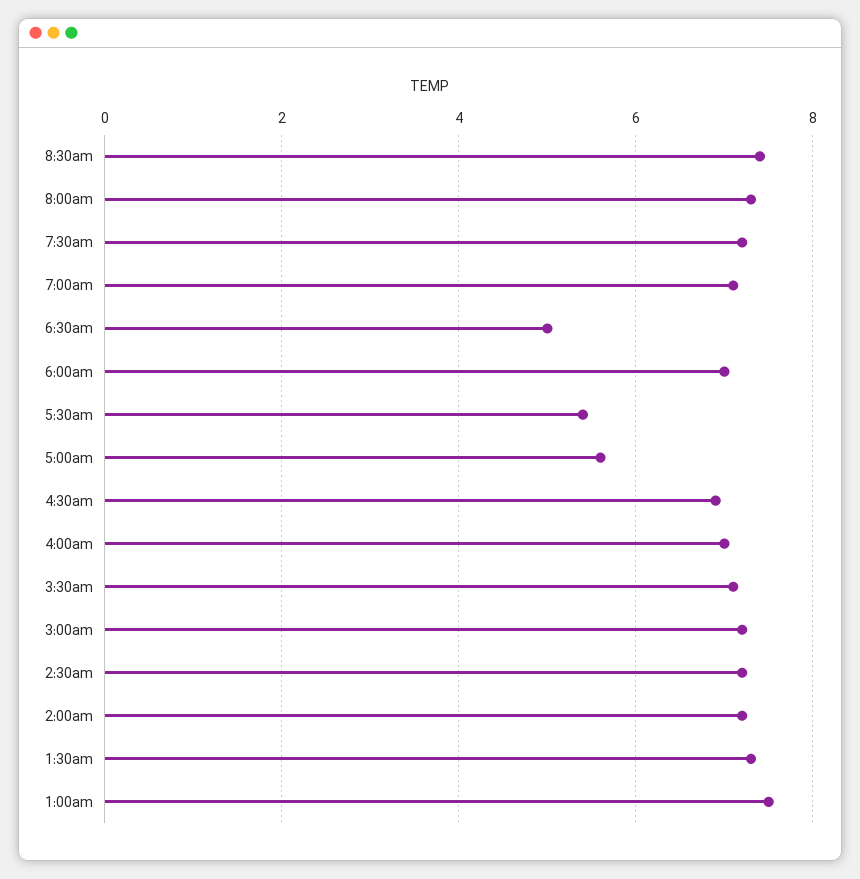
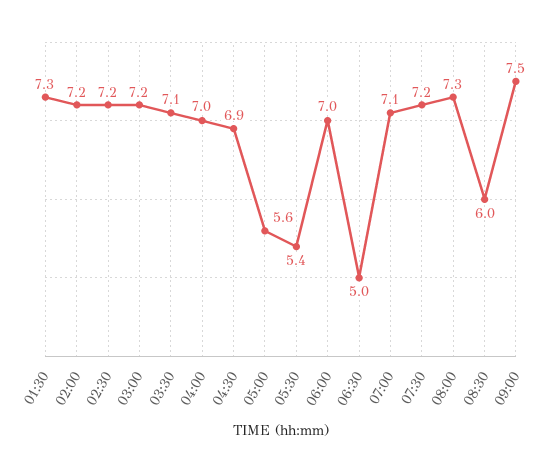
8:30am: 7.5 -> 6
1:00am: 7.5 -> none
09:00: none -> 7.5

